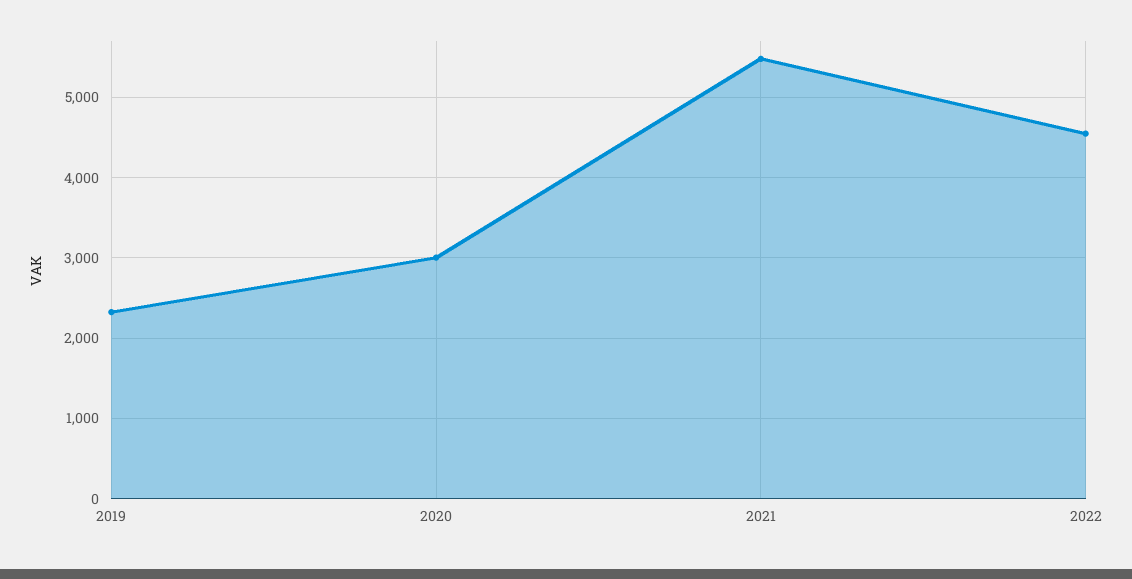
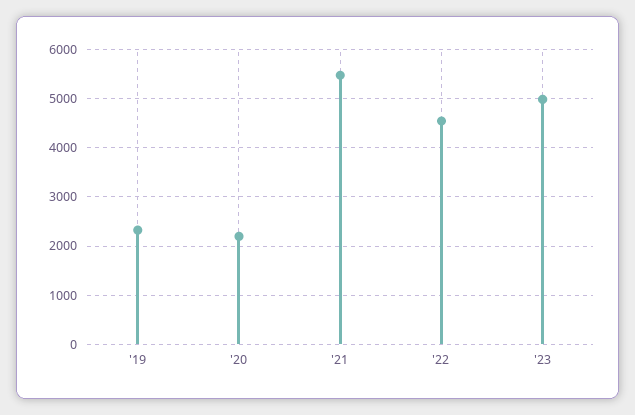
2020: 3000 -> 2200
'23: none -> 5000

